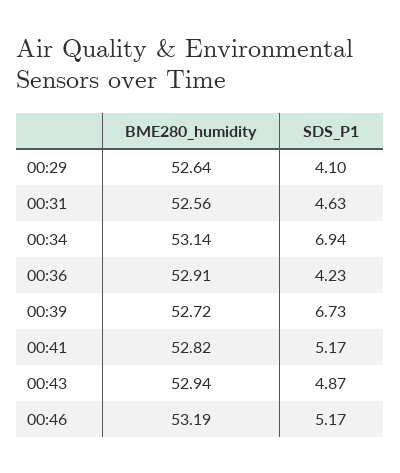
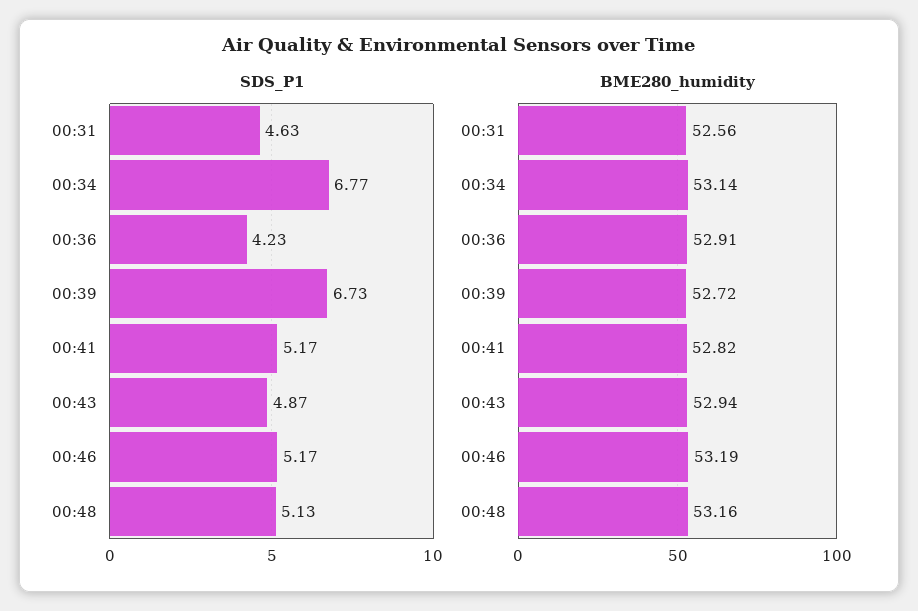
BME280_humidity, 00:29: 52.64 -> none
SDS_P1, 00:29: 4.1 -> none
SDS_P1, 00:34: 6.94 -> 6.77
SDS_P1, 00:48: none -> 5.13
BME280_humidity, 00:48: none -> 53.16

